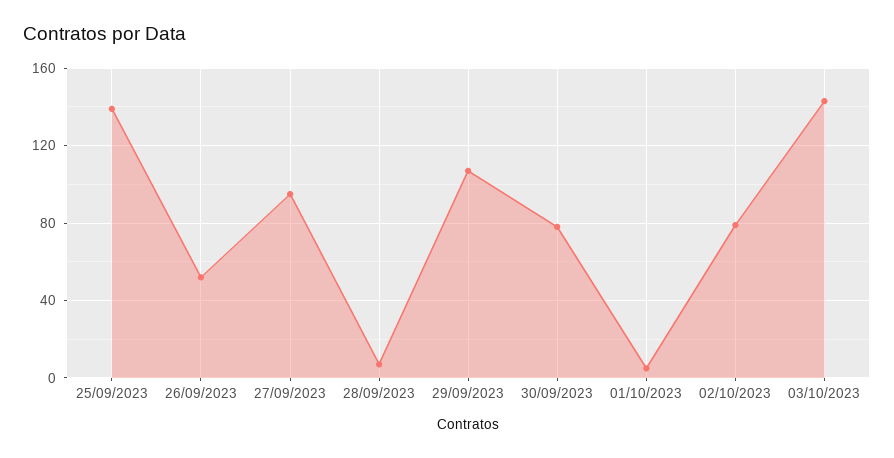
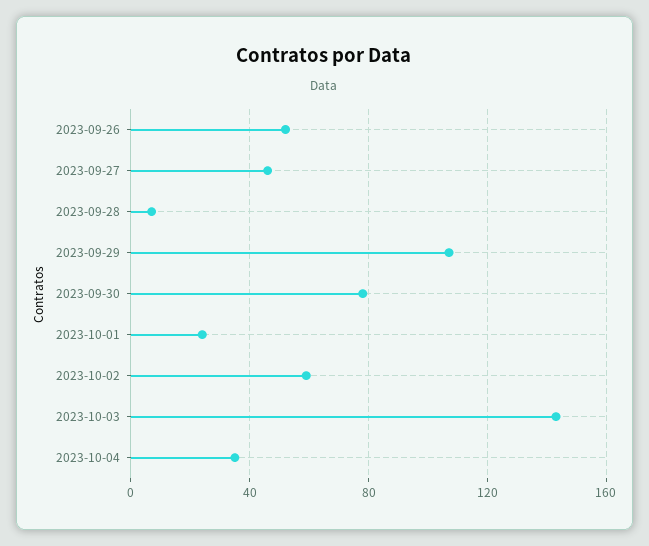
25/09/2023: 140 -> none
27/09/2023: 95 -> 45
01/10/2023: 5 -> 25
02/10/2023: 80 -> 60
2023-10-04: none -> 35

